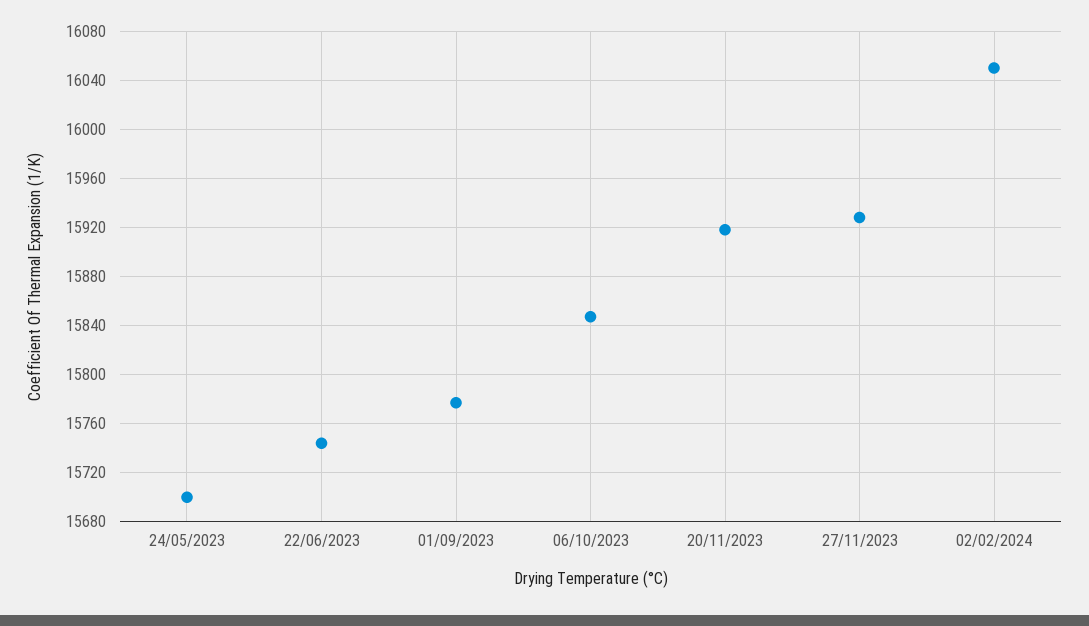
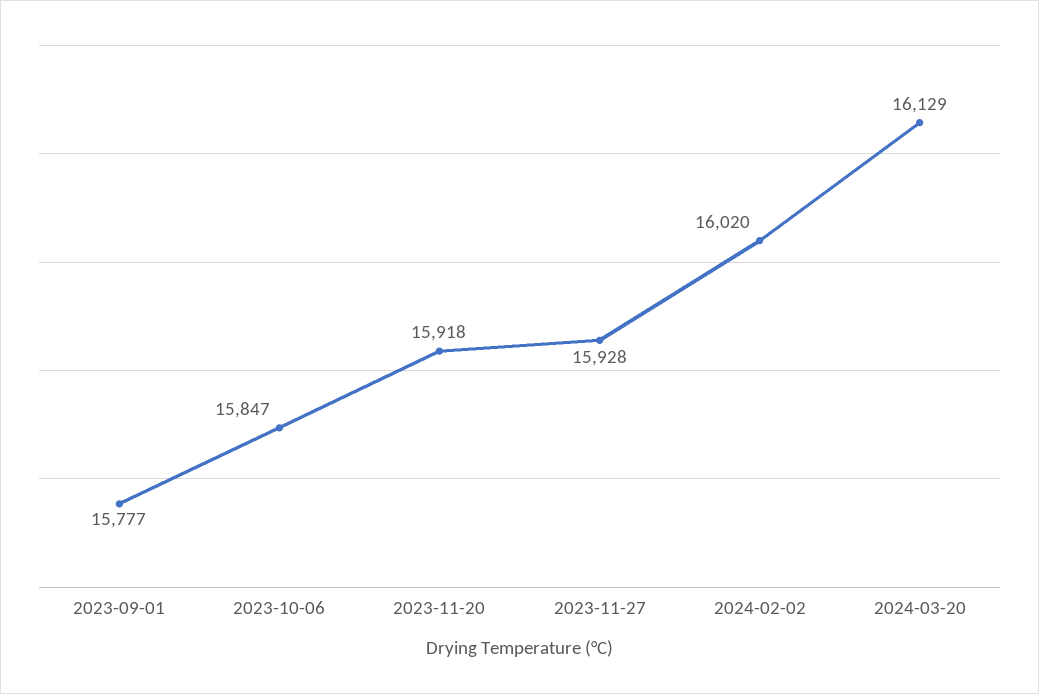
24/05/2023: 15700 -> none
22/06/2023: 15745 -> none
02/02/2024: 16050 -> 16020
2024-03-20: none -> 16129

